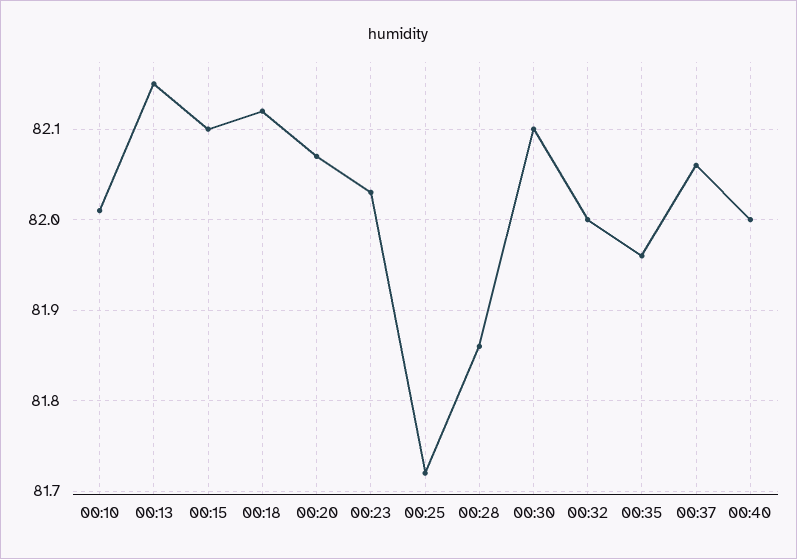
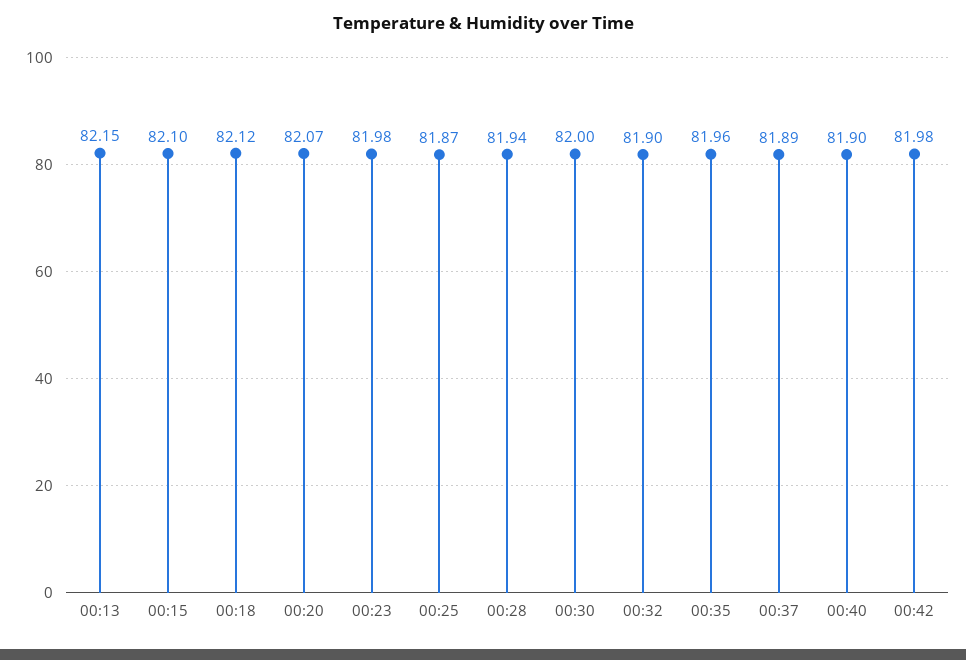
00:10: 82.01 -> none
00:23: 82.03 -> 81.98
00:25: 81.72 -> 81.87
00:28: 81.86 -> 81.94
00:30: 82.1 -> 82
00:32: 82 -> 81.9
00:37: 82.06 -> 81.89
00:40: 82 -> 81.9
00:42: none -> 81.98

